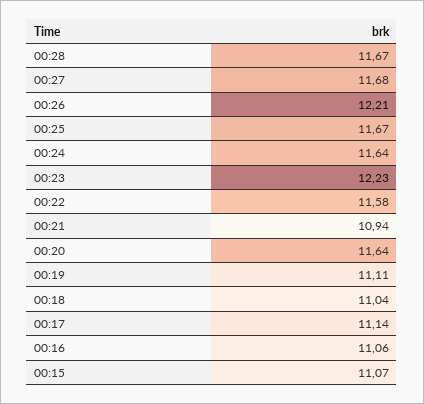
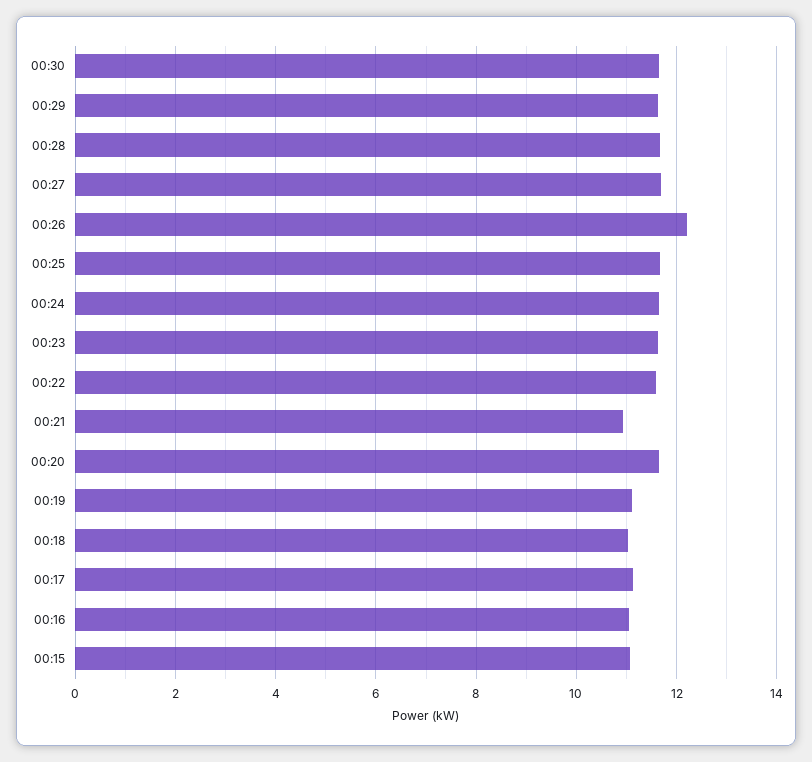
00:23: 12.23 -> 11.6
00:30: none -> 11.6
00:29: none -> 11.6

